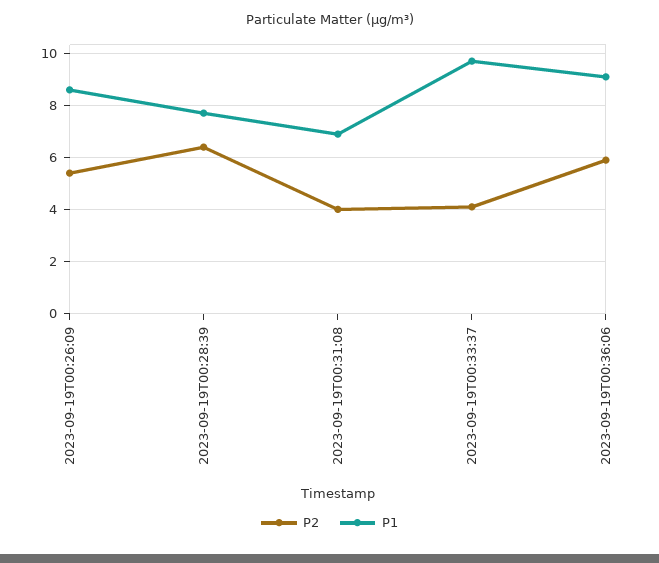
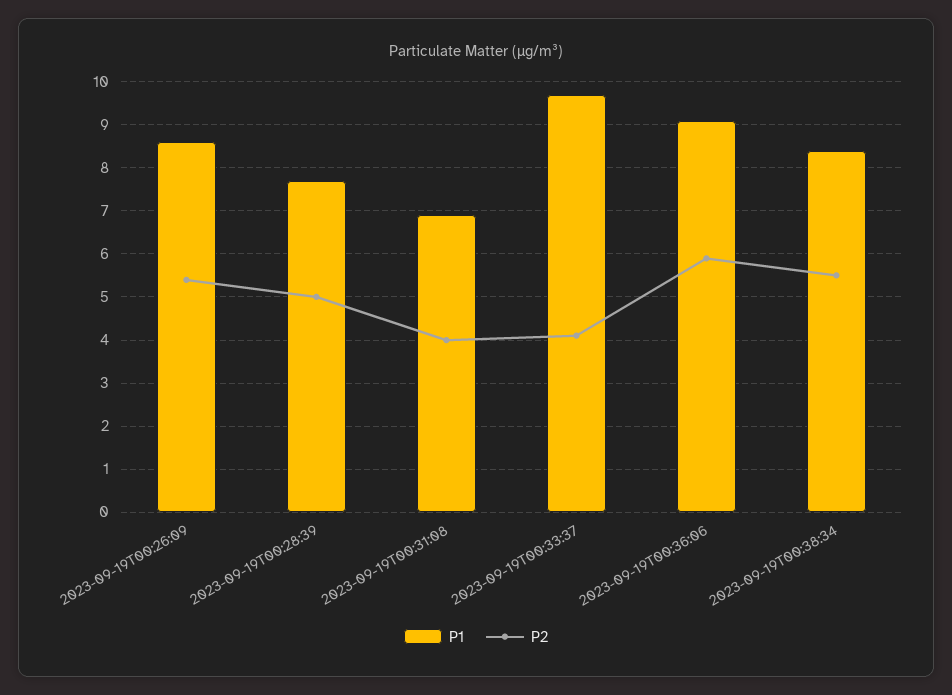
P2, 2023-09-19T00:28:39: 6.5 -> 5
P1, 2023-09-19T00:38:34: none -> 8.5
P2, 2023-09-19T00:38:34: none -> 5.5

